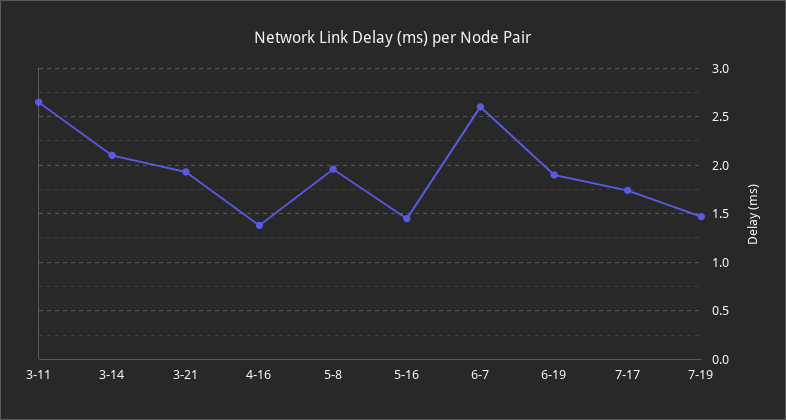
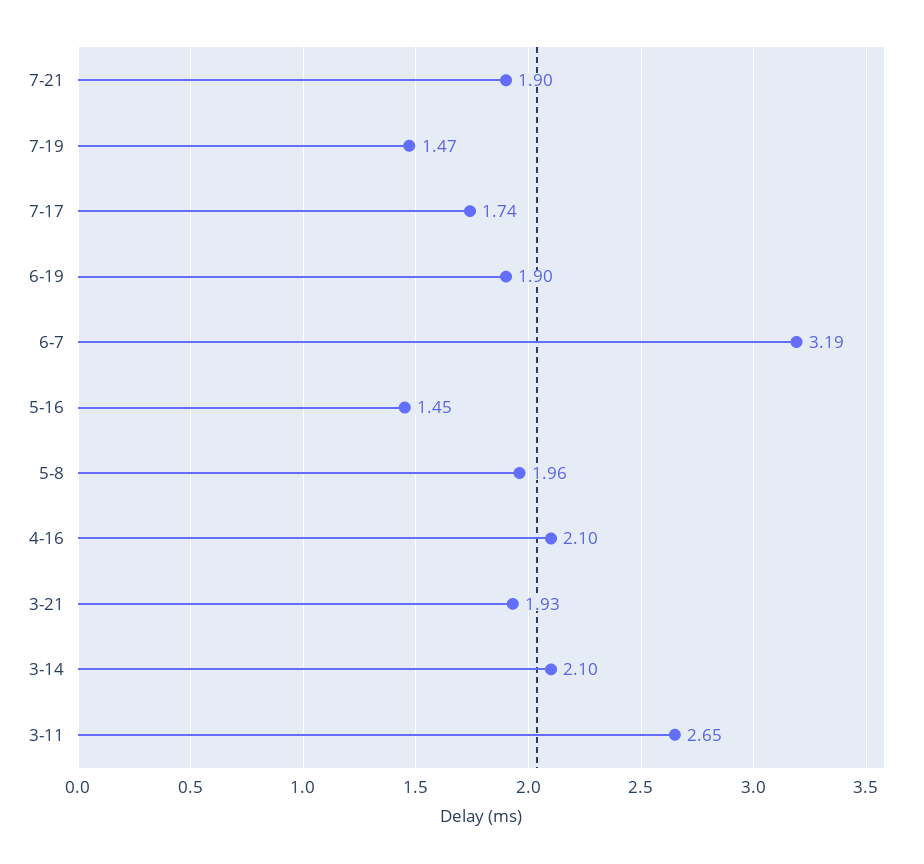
4-16: 1.4 -> 2.1
6-7: 2.6 -> 3.19
7-21: none -> 1.9

